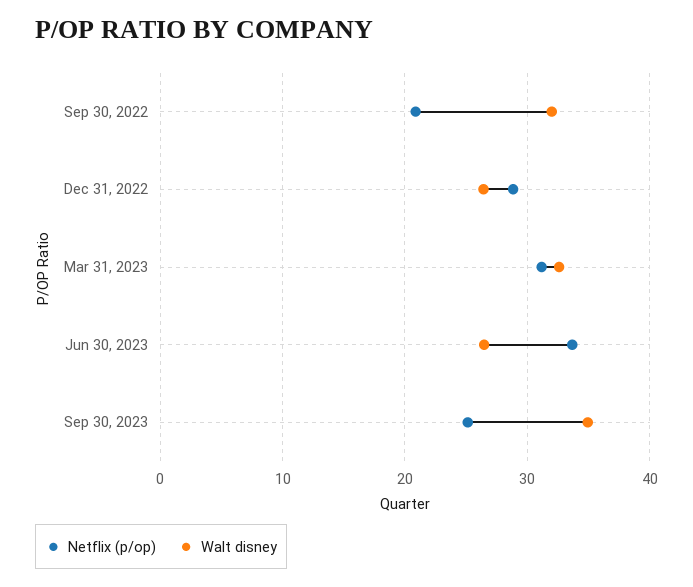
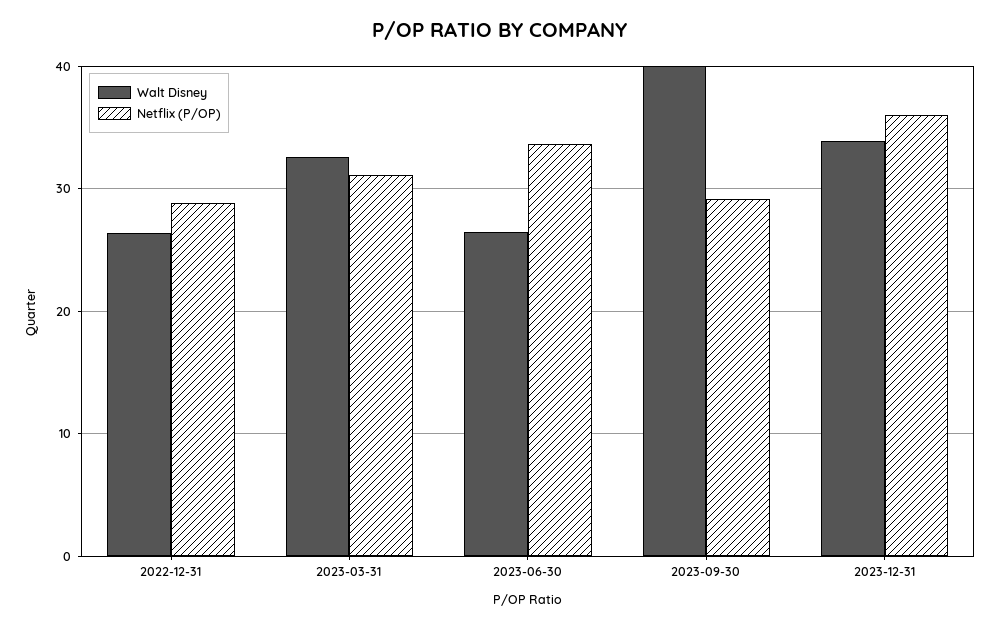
Netflix (p/op), Sep 30, 2022: 21 -> none
Walt disney, Sep 30, 2022: 32 -> none
Netflix (p/op), Sep 30, 2023: 25 -> 29
Walt disney, Sep 30, 2023: 35 -> 40
Walt disney, 2023-12-31: none -> 34
Netflix (p/op), 2023-12-31: none -> 36

